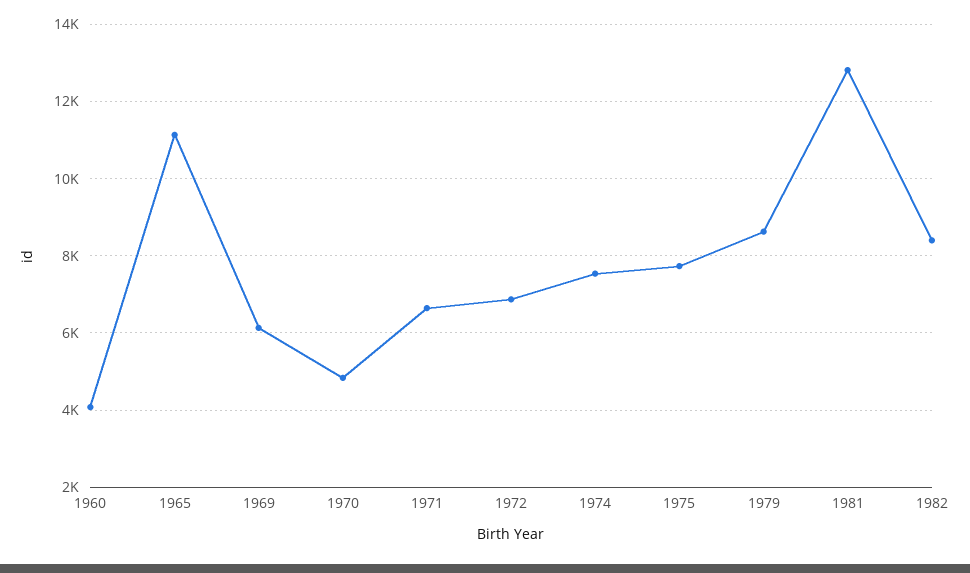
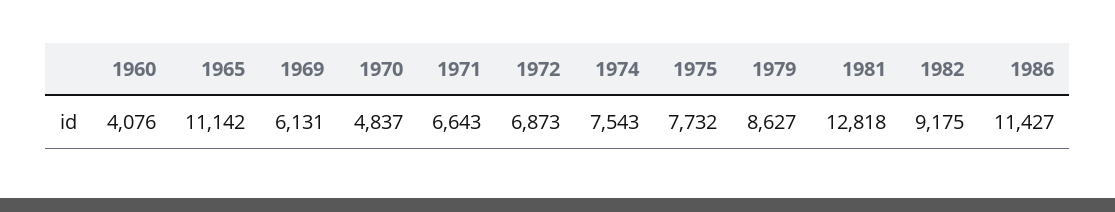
1982: 8400 -> 9175
1986: none -> 11427

